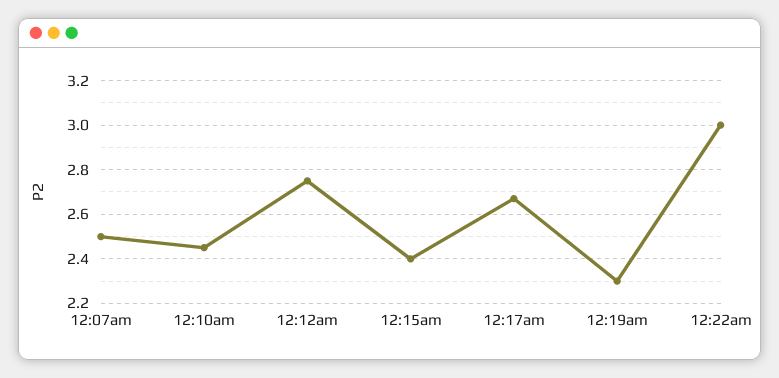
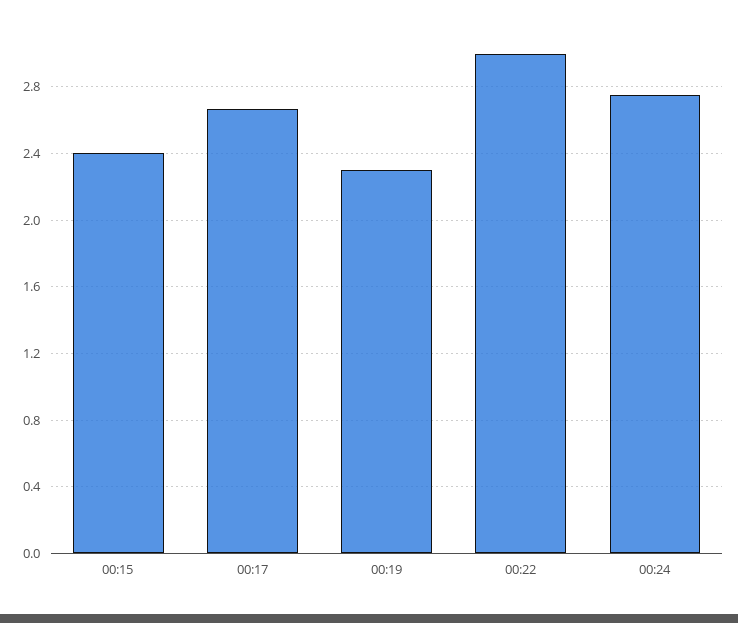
12:07am: 2.5 -> none
12:10am: 2.45 -> none
12:12am: 2.75 -> none
00:24: none -> 2.75

